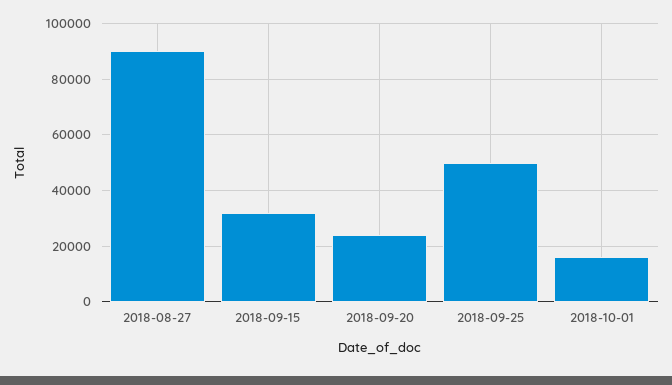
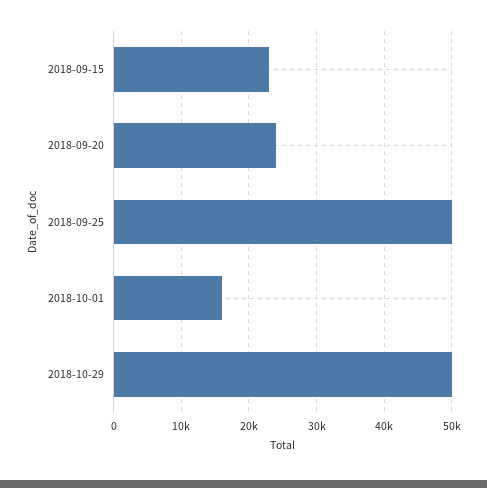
2018-08-27: 90000 -> none
2018-09-15: 32500 -> 23000
2018-10-29: none -> 50000

